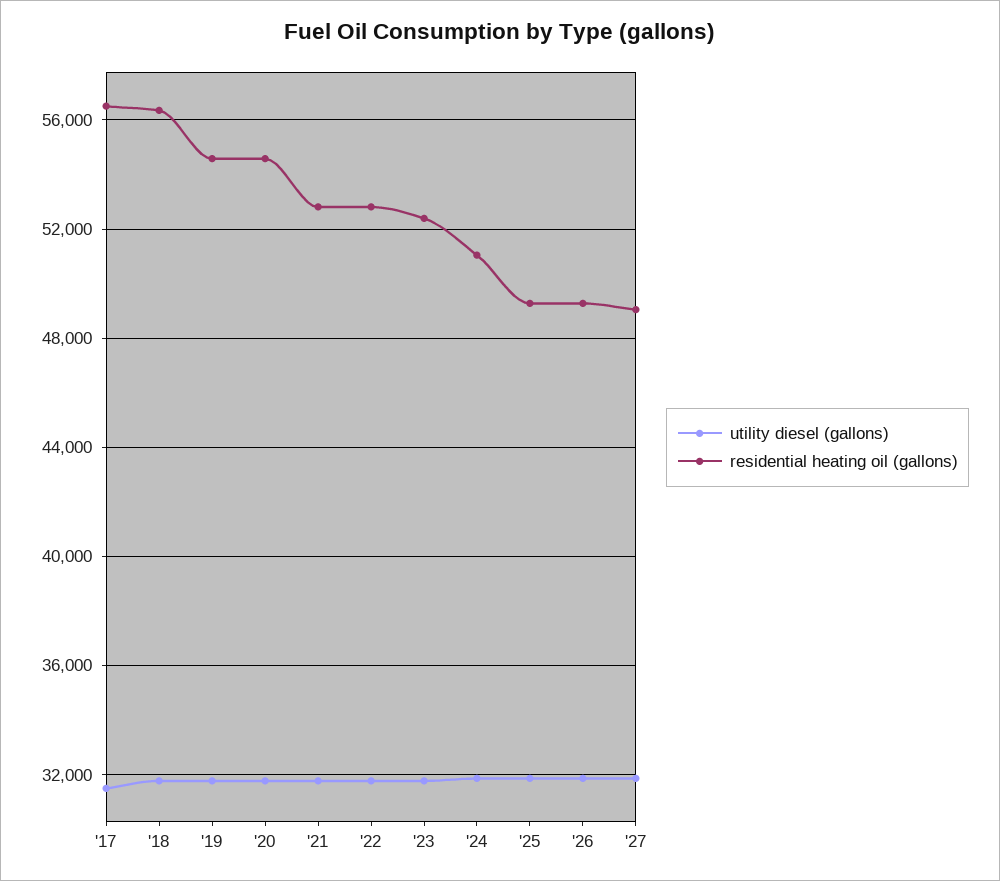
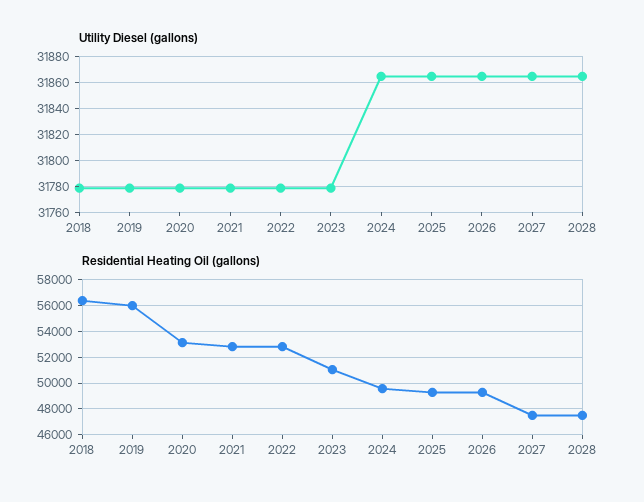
utility diesel (gallons), '17: 31500 -> none
residential heating oil (gallons), '17: 56500 -> none
residential heating oil (gallons), '19: 54500 -> 56000
residential heating oil (gallons), '20: 54500 -> 53000
residential heating oil (gallons), '23: 52500 -> 51000
residential heating oil (gallons), '24: 51000 -> 49500
residential heating oil (gallons), '27: 49000 -> 47500
utility diesel (gallons), 2028: none -> 31865
residential heating oil (gallons), 2028: none -> 47500

